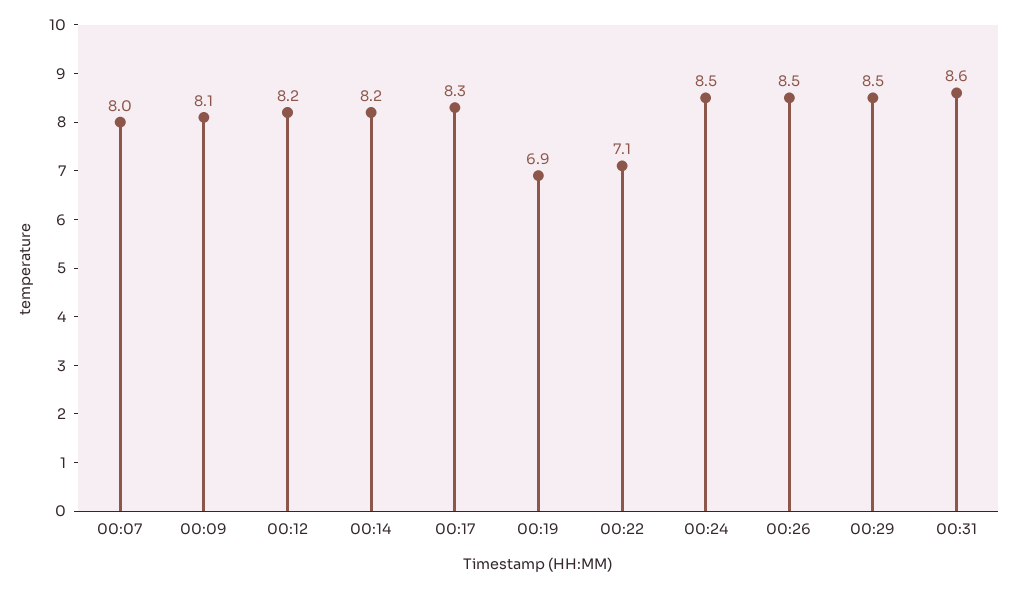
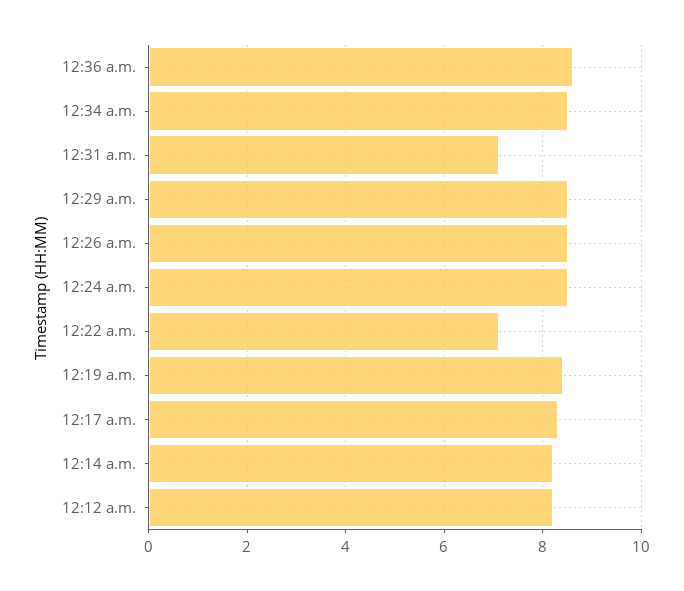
00:07: 8 -> none
00:09: 8.1 -> none
00:19: 6.9 -> 8.5
00:31: 8.6 -> 7
12:36 a.m.: none -> 8.5
12:34 a.m.: none -> 8.5

